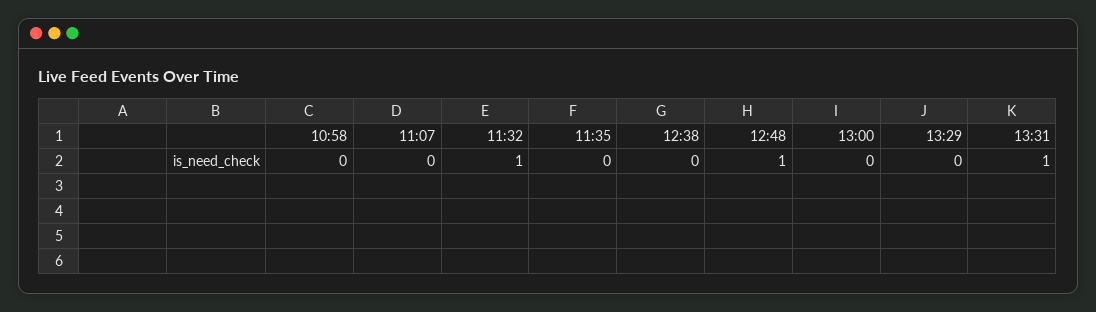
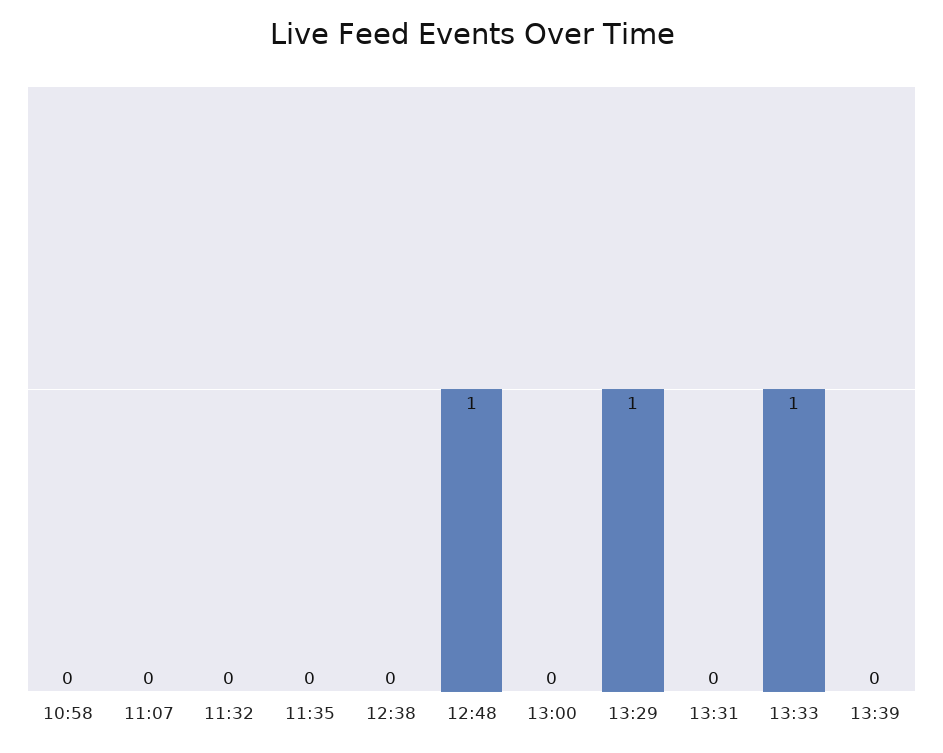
11:32: 1 -> 0
13:29: 0 -> 1
13:31: 1 -> 0
13:33: none -> 1
13:39: none -> 0

